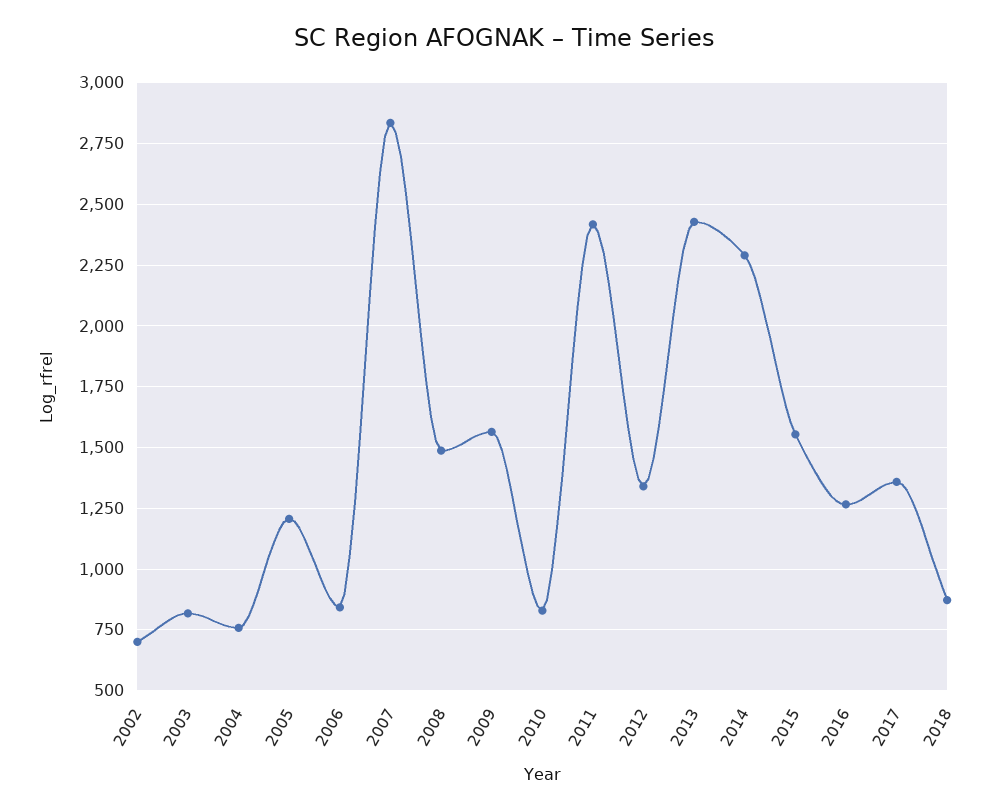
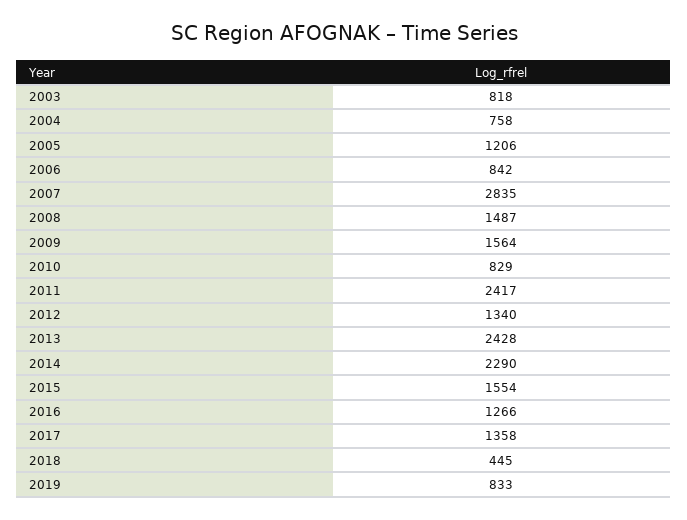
2002: 700 -> none
2018: 875 -> 445
2019: none -> 833

